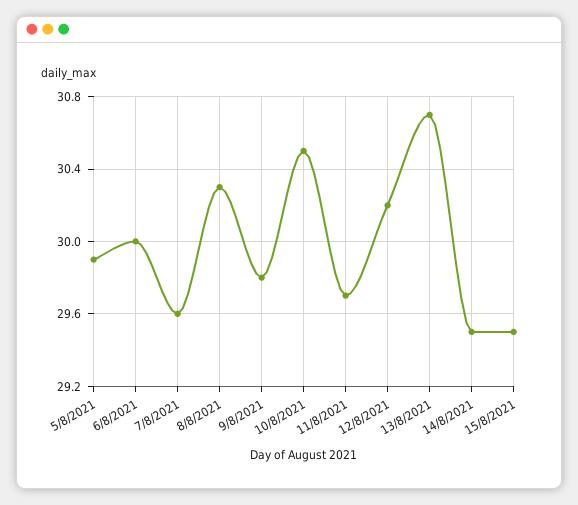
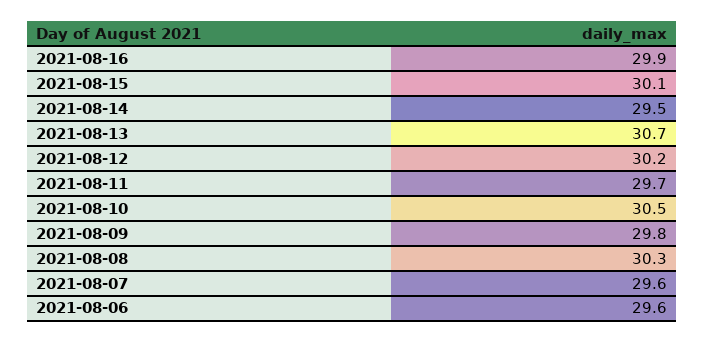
5/8/2021: 29.9 -> none
6/8/2021: 30 -> 29.6
15/8/2021: 29.5 -> 30.1
2021-08-16: none -> 29.9

